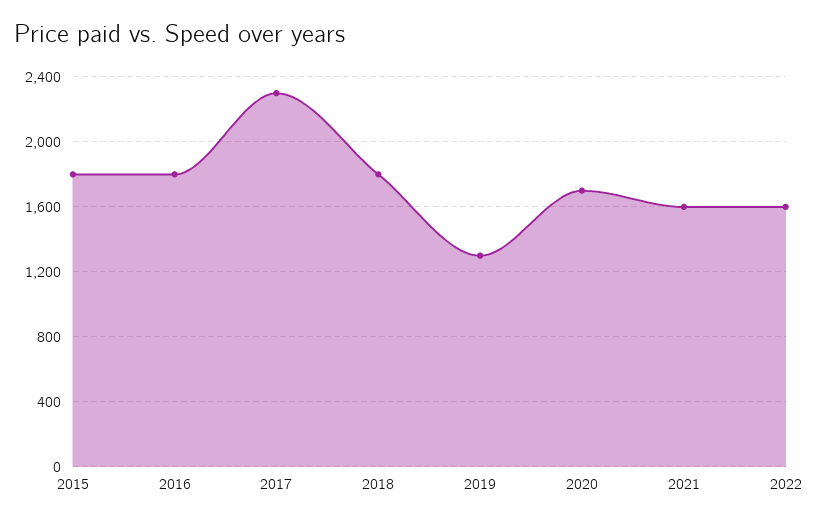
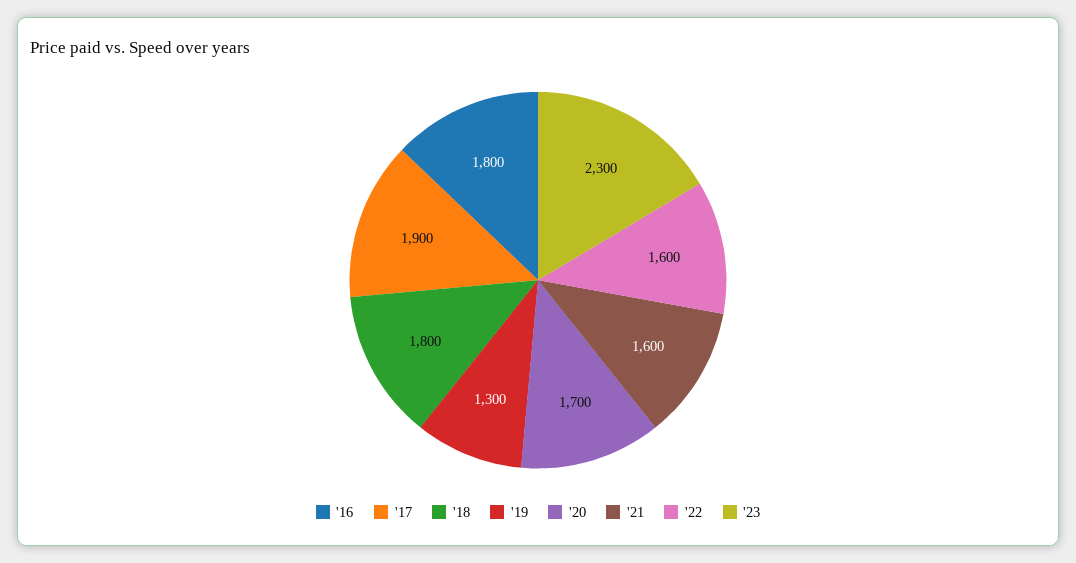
2015: 1800 -> none
2017: 2300 -> 1900
'23: none -> 2300

